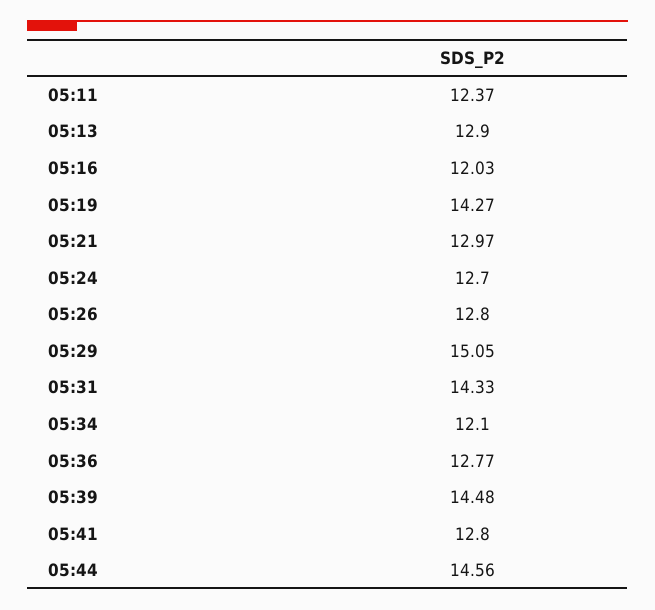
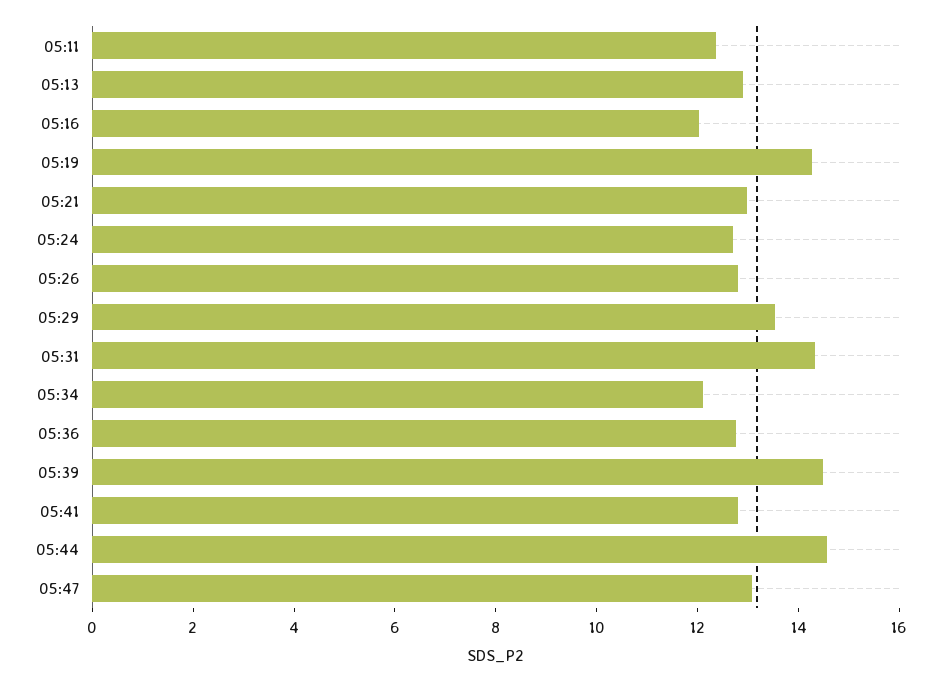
05:29: 15.05 -> 13.5
05:47: none -> 13

